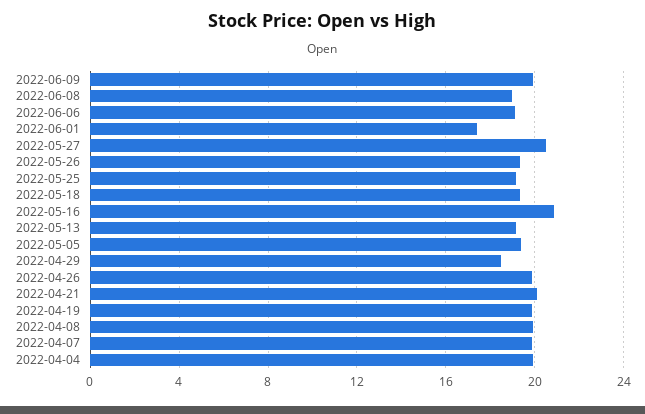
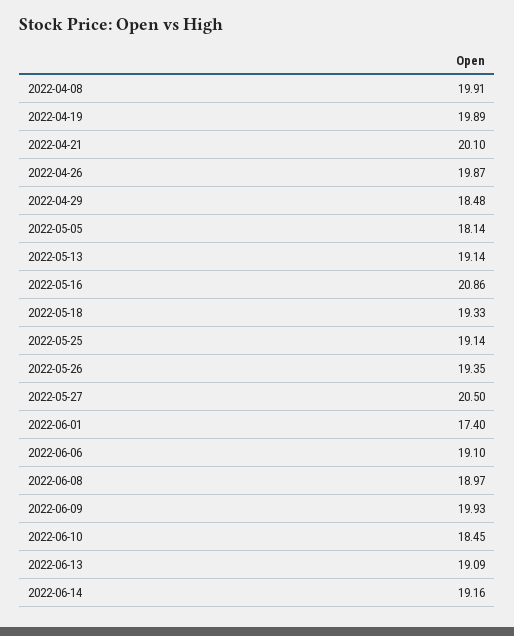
2022-05-05: 19.5 -> 18.14
2022-04-07: 20 -> none
2022-04-04: 20 -> none
2022-06-10: none -> 18.45
2022-06-13: none -> 19.09
2022-06-14: none -> 19.16

